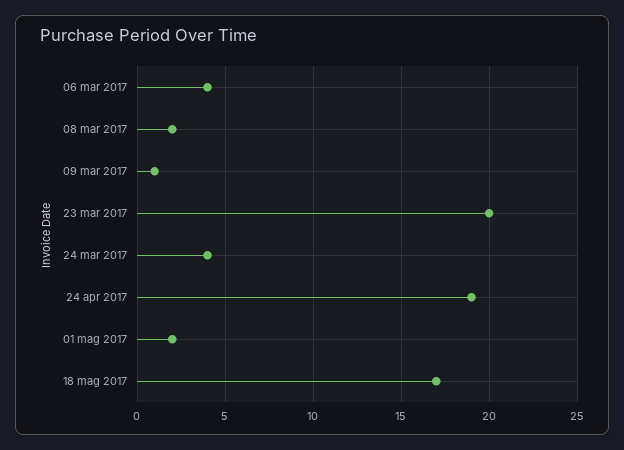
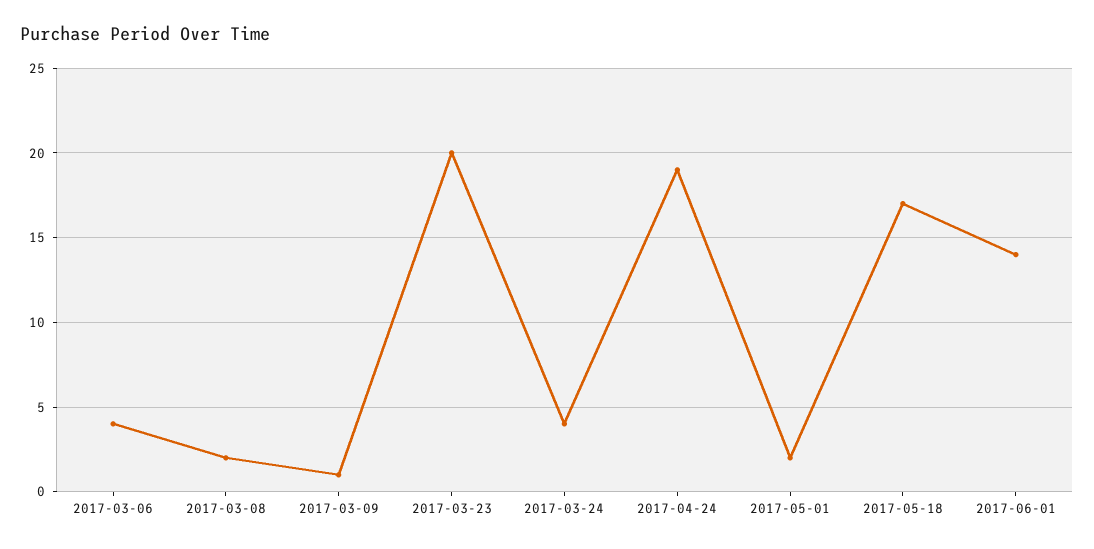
2017-06-01: none -> 14

